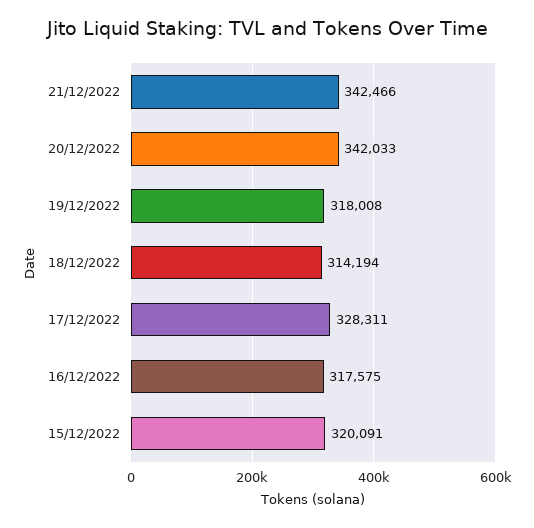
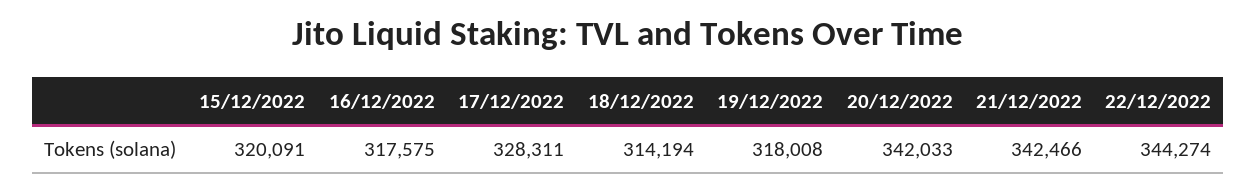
22/12/2022: none -> 344274

